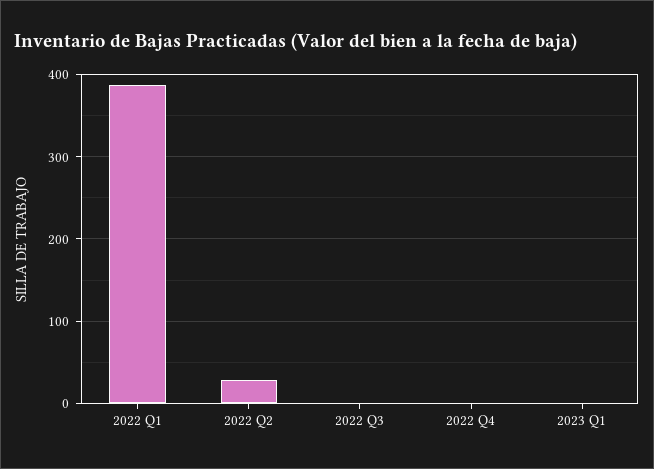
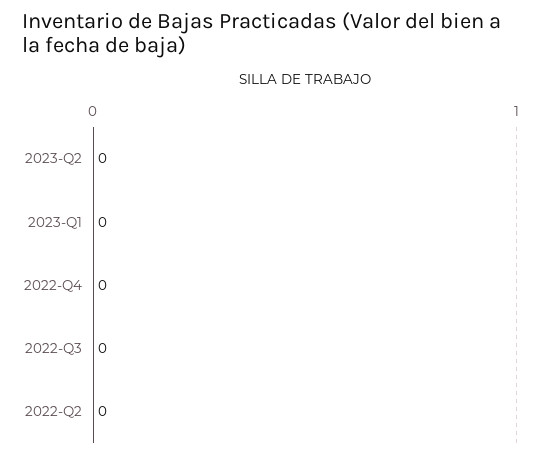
2022 Q1: 390 -> none
2022 Q2: 30 -> 0
2023-Q2: none -> 0

